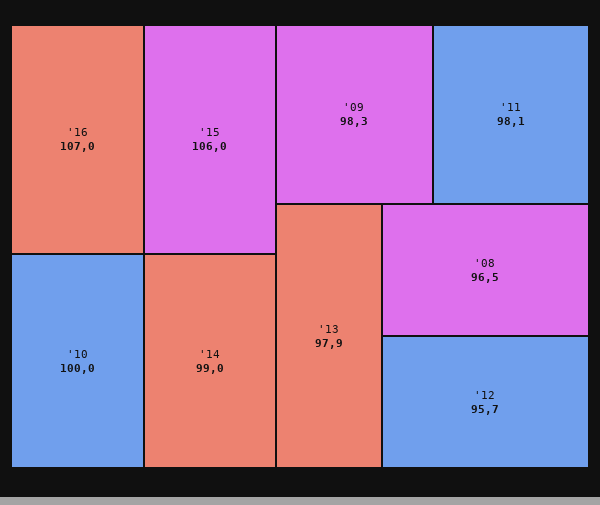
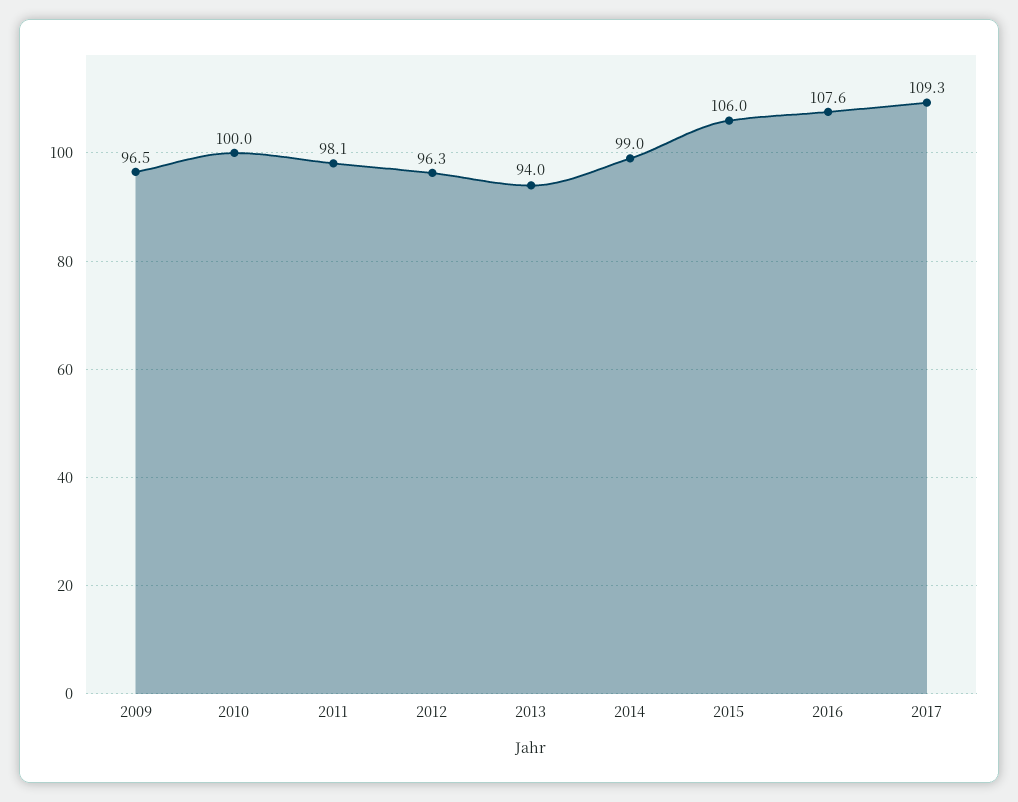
'16: 107 -> 107.6
'09: 98.3 -> 96.5
'13: 97.9 -> 94
'08: 96.5 -> none
'12: 95.7 -> 96.3
2017: none -> 109.3

